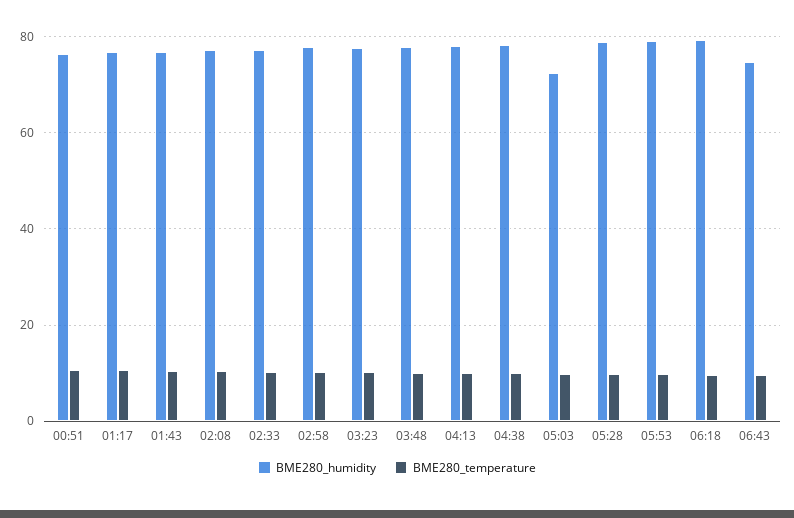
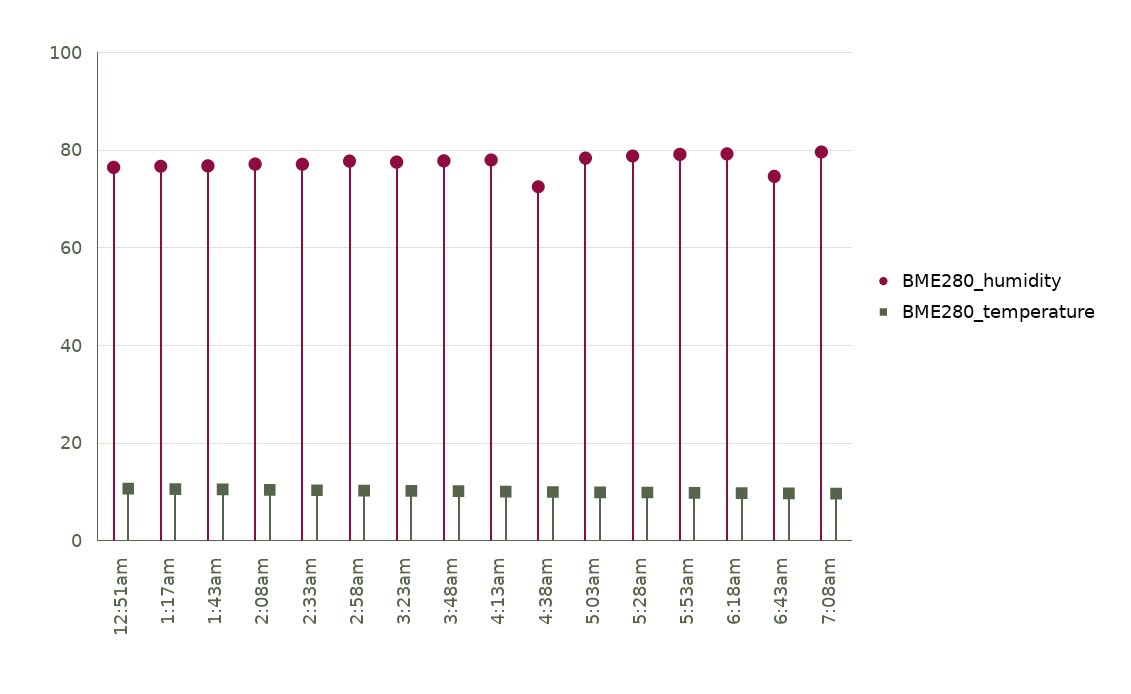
BME280_humidity, 04:38: 78 -> 72
BME280_humidity, 05:03: 72 -> 78
BME280_humidity, 7:08am: none -> 80
BME280_temperature, 7:08am: none -> 10

